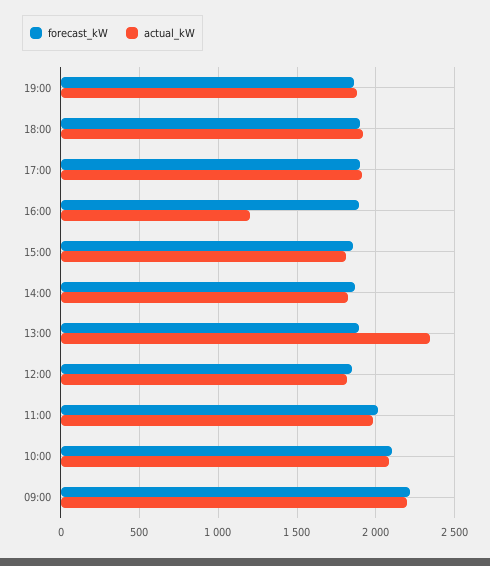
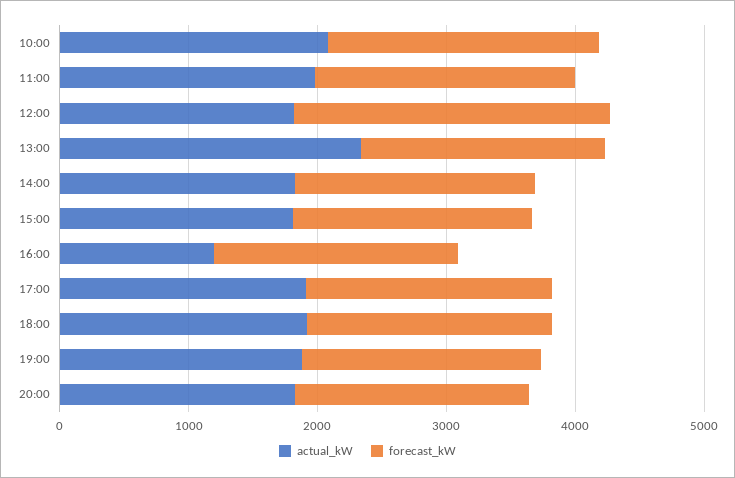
forecast_kW, 12:00: 1850 -> 2400
forecast_kW, 09:00: 2200 -> none
actual_kW, 09:00: 2200 -> none
actual_kW, 20:00: none -> 1800
forecast_kW, 20:00: none -> 1800

